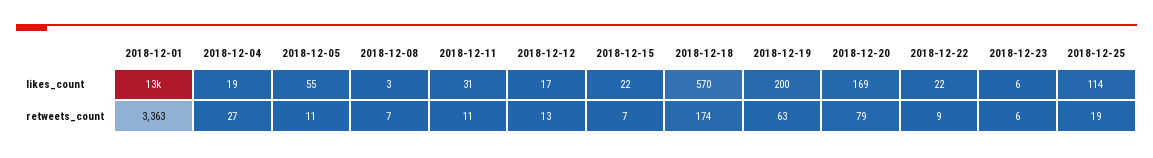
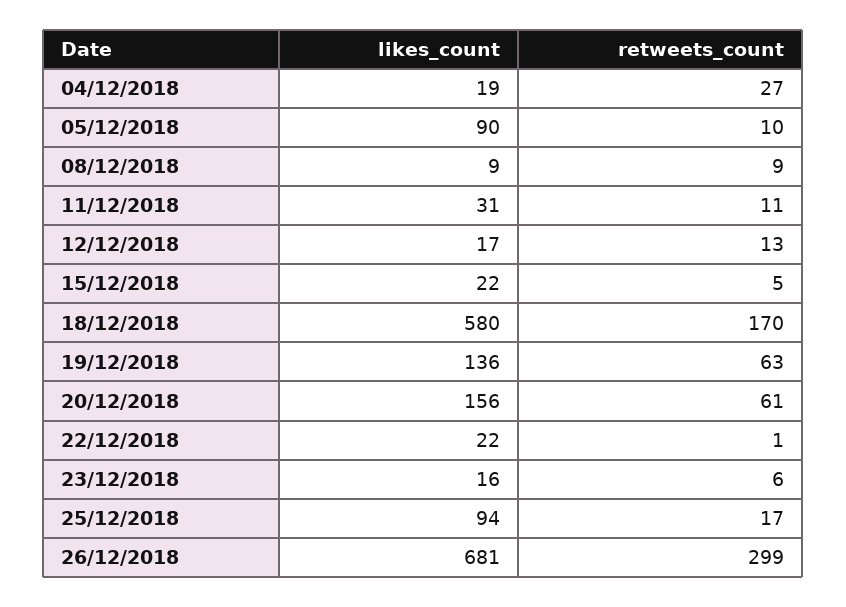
2018-12-01, likes_count: 13000 -> none
2018-12-05, likes_count: 55 -> 90
2018-12-08, likes_count: 3 -> 9
2018-12-18, likes_count: 570 -> 580
2018-12-19, likes_count: 200 -> 136
2018-12-20, likes_count: 169 -> 156
2018-12-23, likes_count: 6 -> 16
2018-12-25, likes_count: 114 -> 94
2018-12-01, retweets_count: 3363 -> none
2018-12-05, retweets_count: 11 -> 10
2018-12-08, retweets_count: 7 -> 9
2018-12-15, retweets_count: 7 -> 5
2018-12-18, retweets_count: 174 -> 170
2018-12-20, retweets_count: 79 -> 61
2018-12-22, retweets_count: 9 -> 1
2018-12-25, retweets_count: 19 -> 17
26/12/2018, likes_count: none -> 681
26/12/2018, retweets_count: none -> 299

